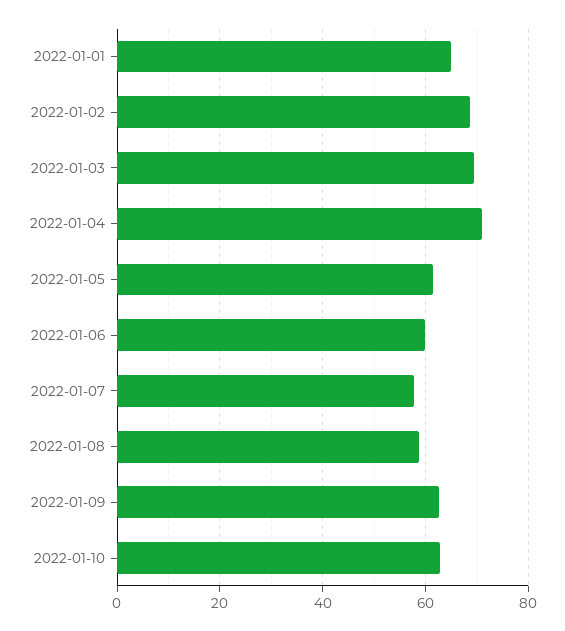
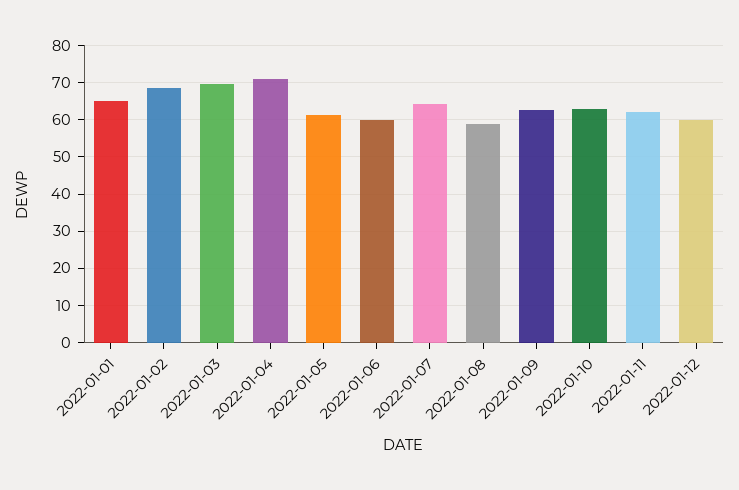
2022-01-07: 58 -> 64
2022-01-11: none -> 62
2022-01-12: none -> 60

